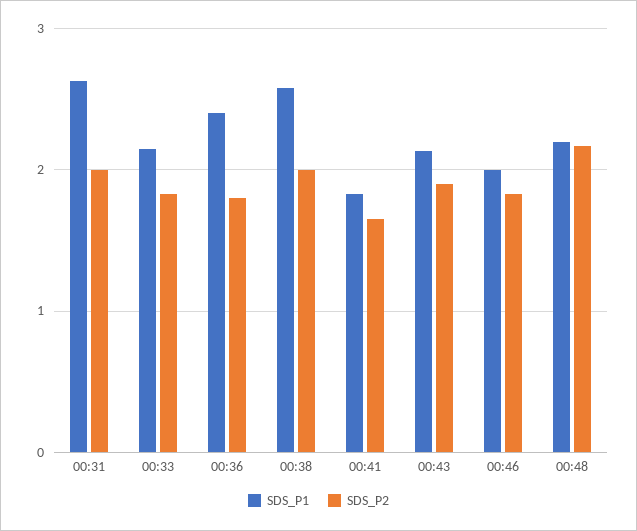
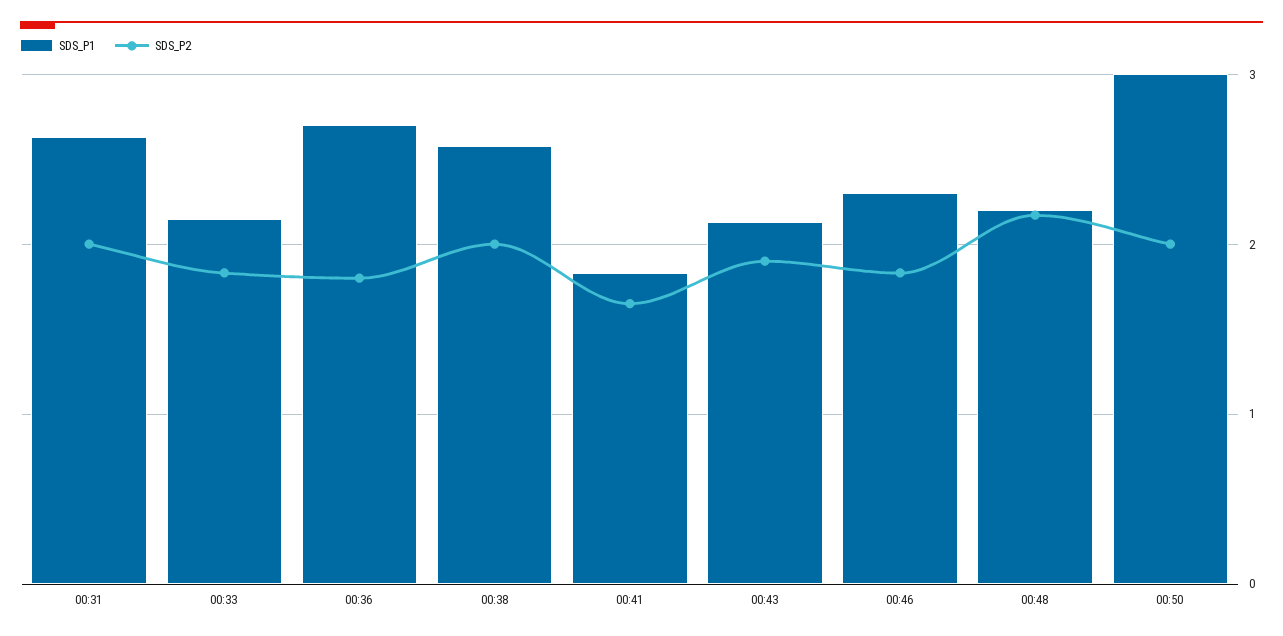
SDS_P1, 00:36: 2.4 -> 2.7
SDS_P1, 00:46: 2 -> 2.3
SDS_P1, 00:50: none -> 3
SDS_P2, 00:50: none -> 2

